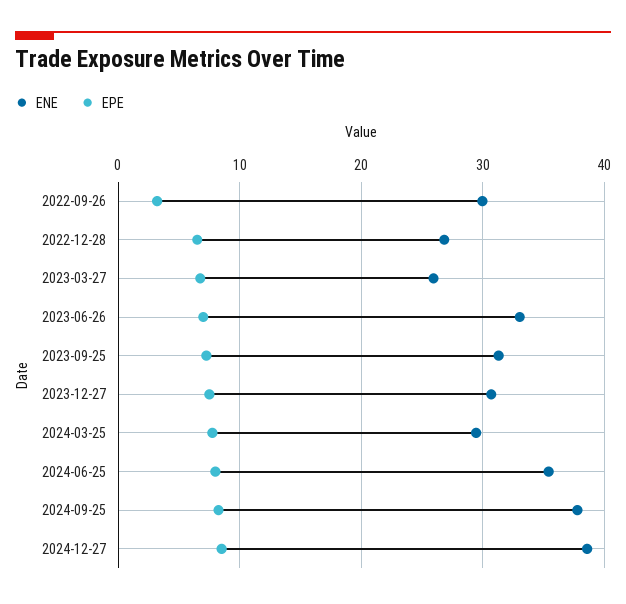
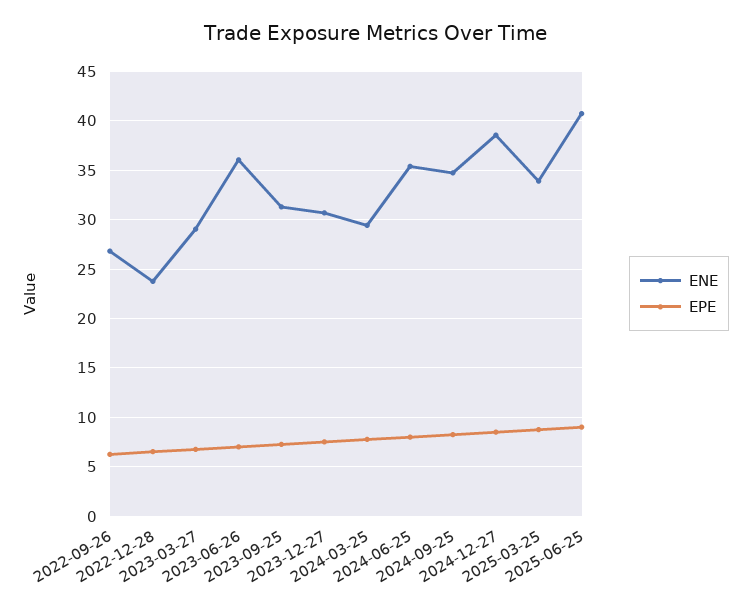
ENE, 2022-09-26: 30 -> 27
EPE, 2022-09-26: 3 -> 6
ENE, 2022-12-28: 27 -> 24
ENE, 2023-03-27: 26 -> 29
ENE, 2023-06-26: 33 -> 36
ENE, 2024-09-25: 38 -> 35
ENE, 2025-03-25: none -> 34
EPE, 2025-03-25: none -> 9
ENE, 2025-06-25: none -> 41
EPE, 2025-06-25: none -> 9

